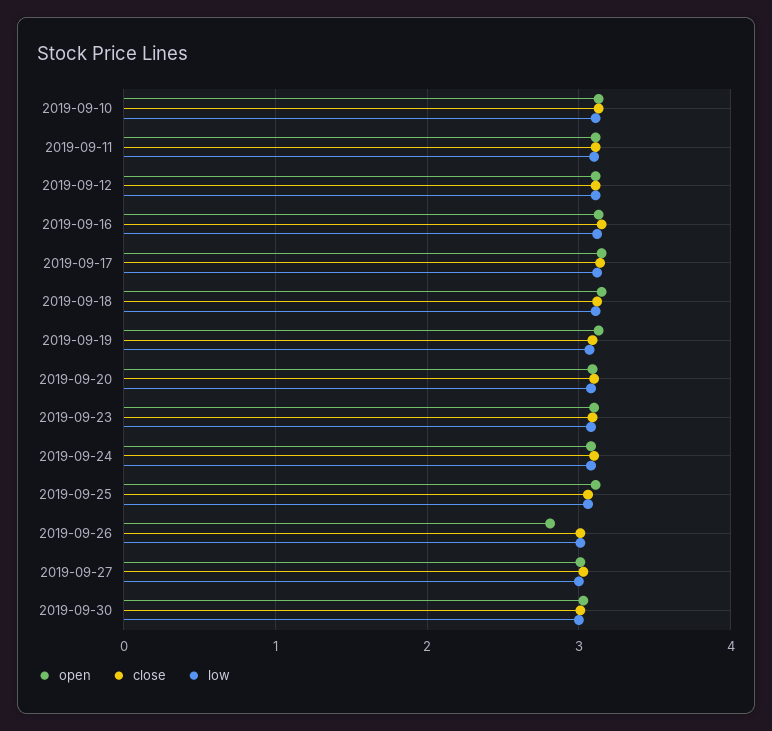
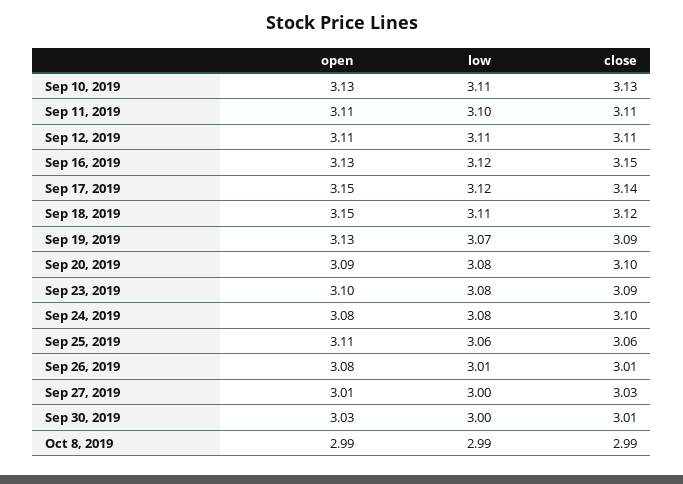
open, 2019-09-26: 2.8 -> 3.08
open, Oct 8, 2019: none -> 2.99
low, Oct 8, 2019: none -> 2.99
close, Oct 8, 2019: none -> 2.99

